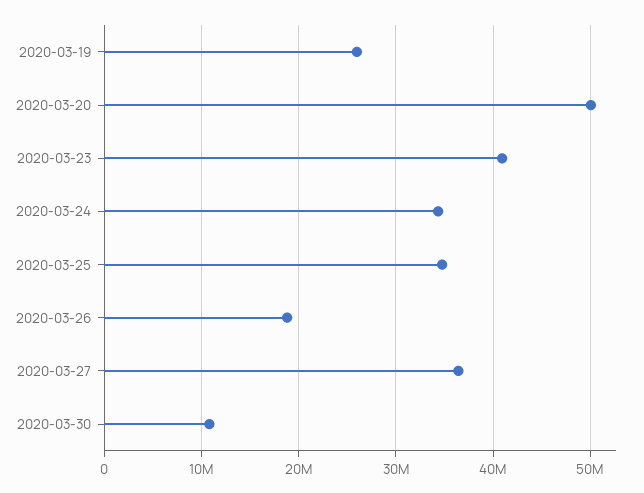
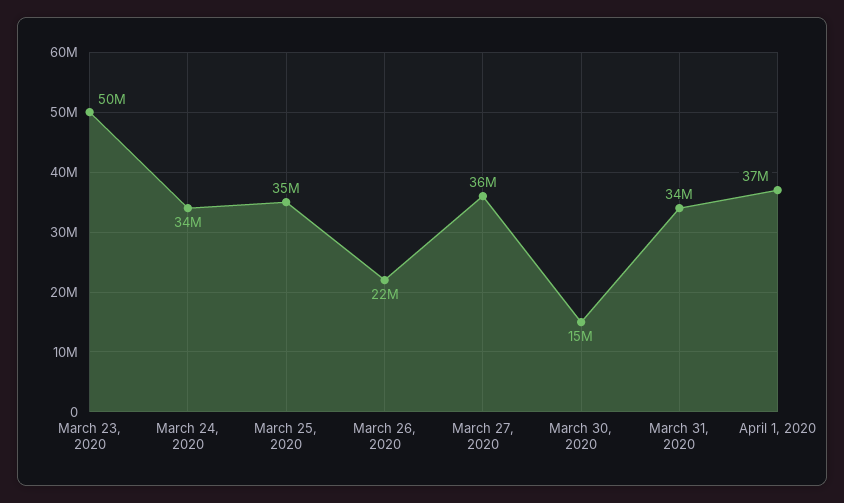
2020-03-19: 26000000 -> none
2020-03-20: 50000000 -> none
2020-03-23: 41000000 -> 50000000
2020-03-26: 19000000 -> 22000000
2020-03-30: 11000000 -> 15000000
March 31, 2020: none -> 34000000
April 1, 2020: none -> 37000000

